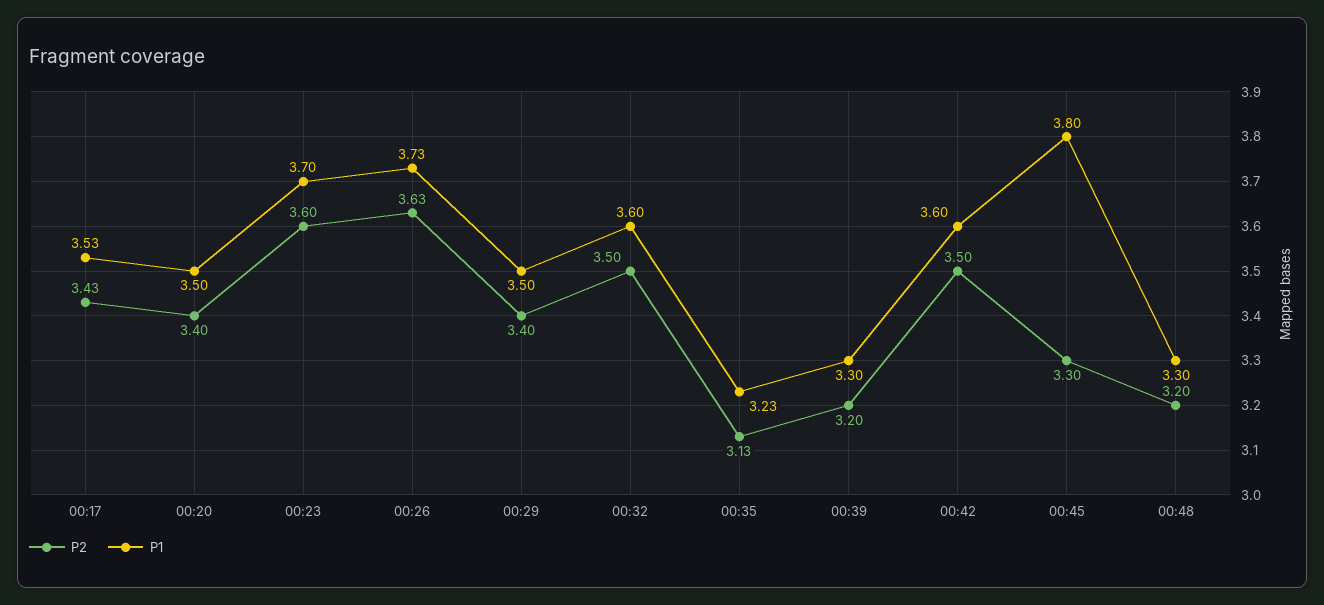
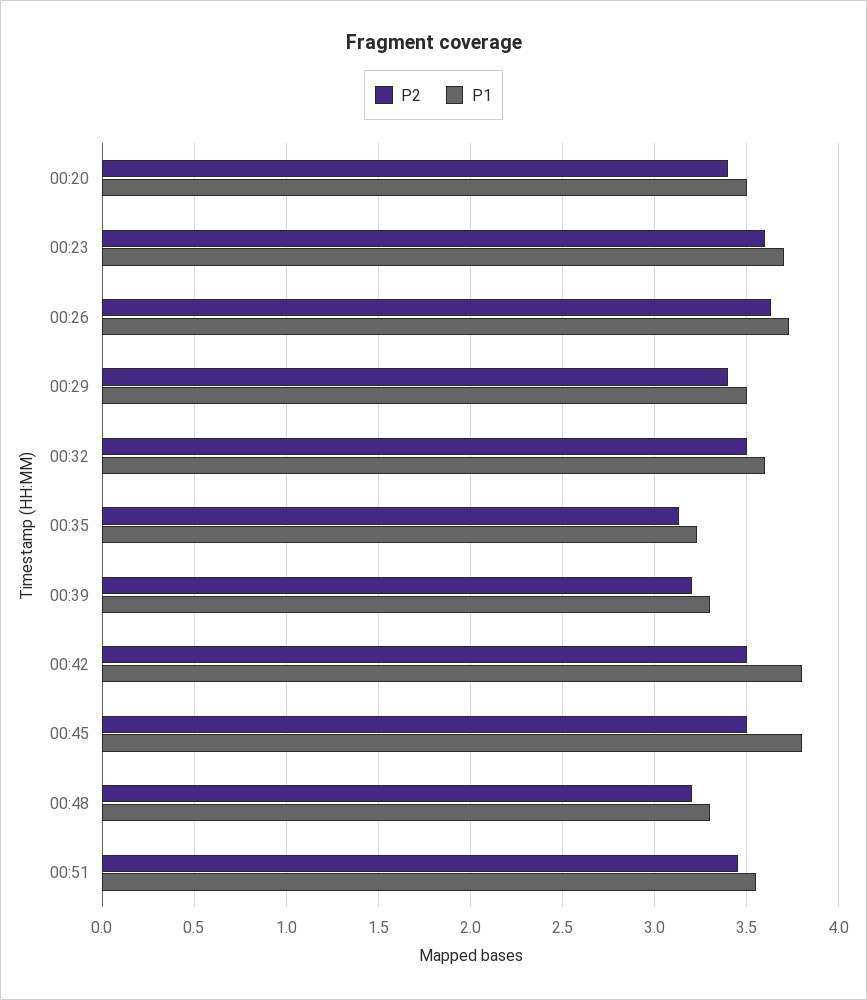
P2, 00:17: 3.43 -> none
P1, 00:17: 3.53 -> none
P1, 00:42: 3.6 -> 3.8
P2, 00:45: 3.3 -> 3.5
P2, 00:51: none -> 3.45
P1, 00:51: none -> 3.55

